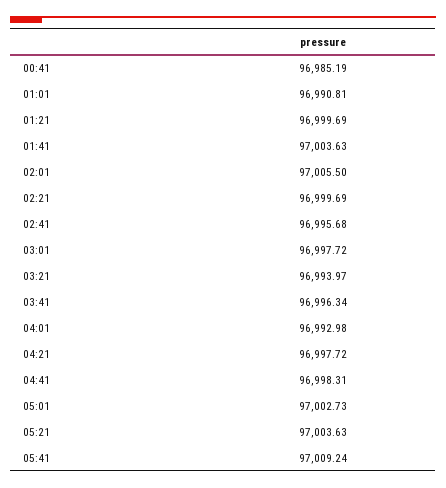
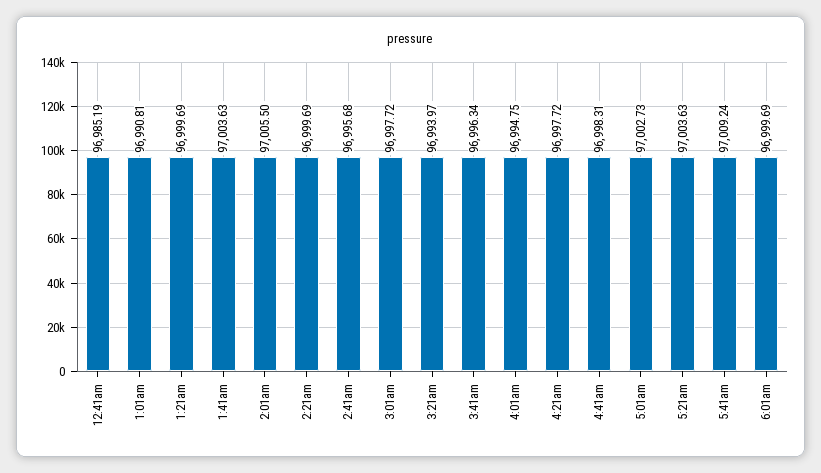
04:01: 96992.98 -> 96994.75
6:01am: none -> 96999.69

